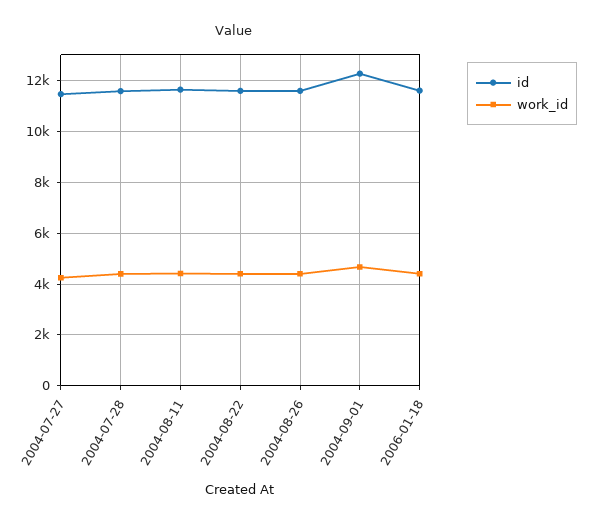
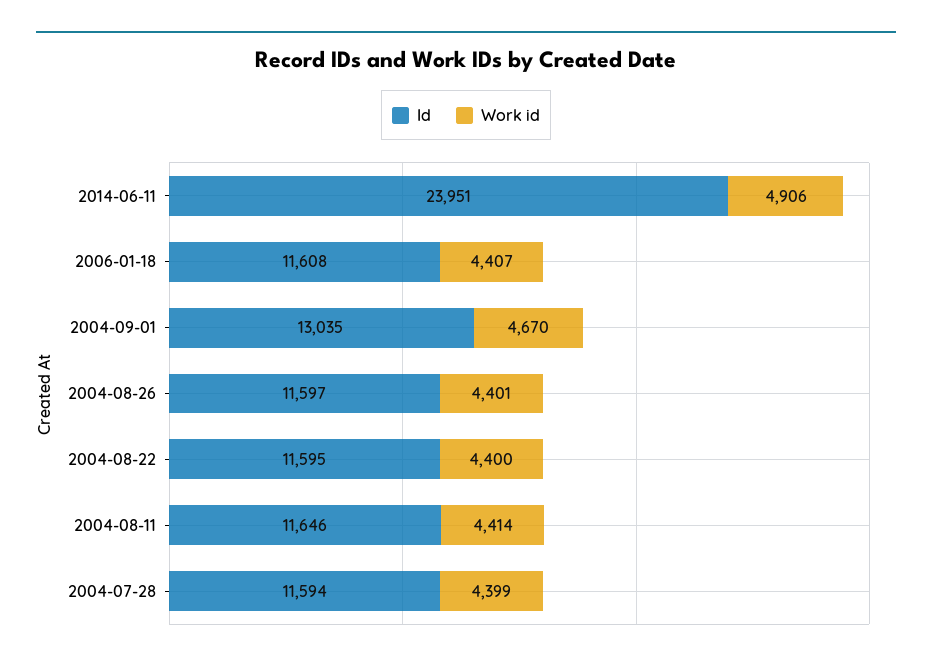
id, 2004-07-27: 11500 -> none
work_id, 2004-07-27: 4250 -> none
id, 2004-09-01: 12250 -> 13035
id, 2014-06-11: none -> 23951
work_id, 2014-06-11: none -> 4906

